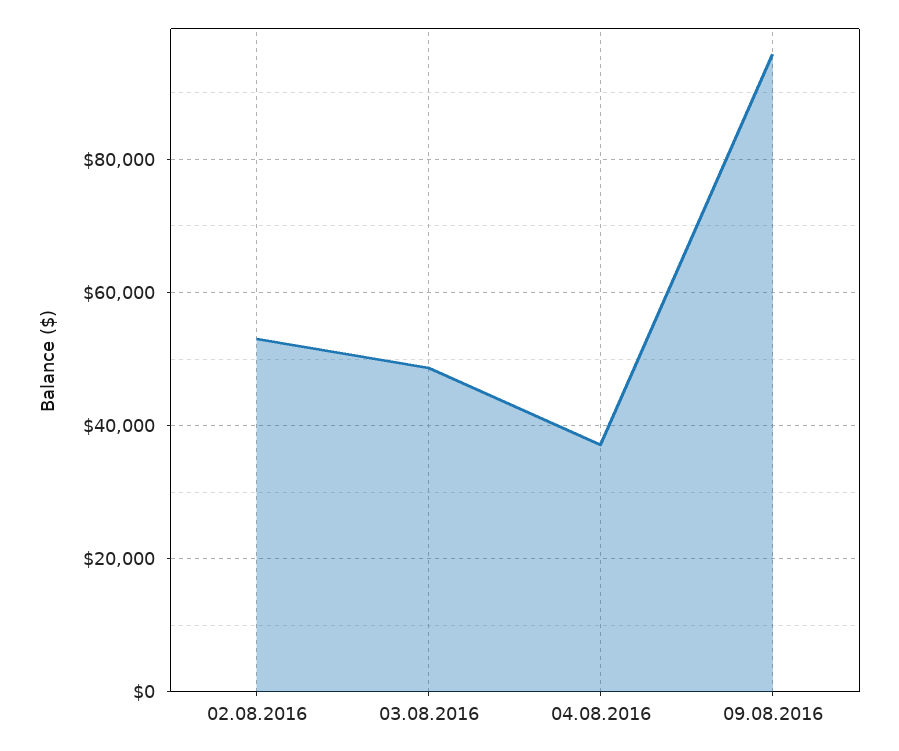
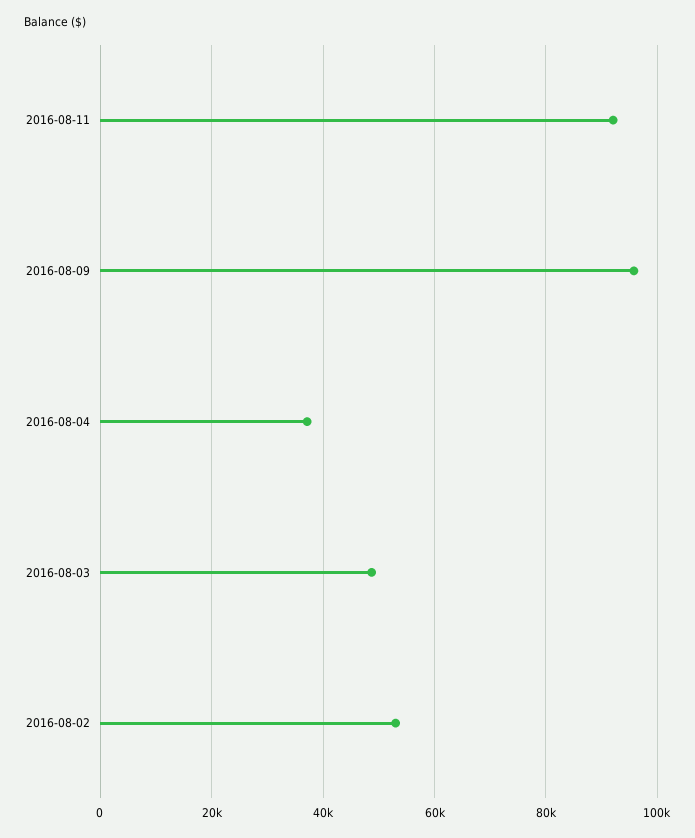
2016-08-11: none -> 92000

